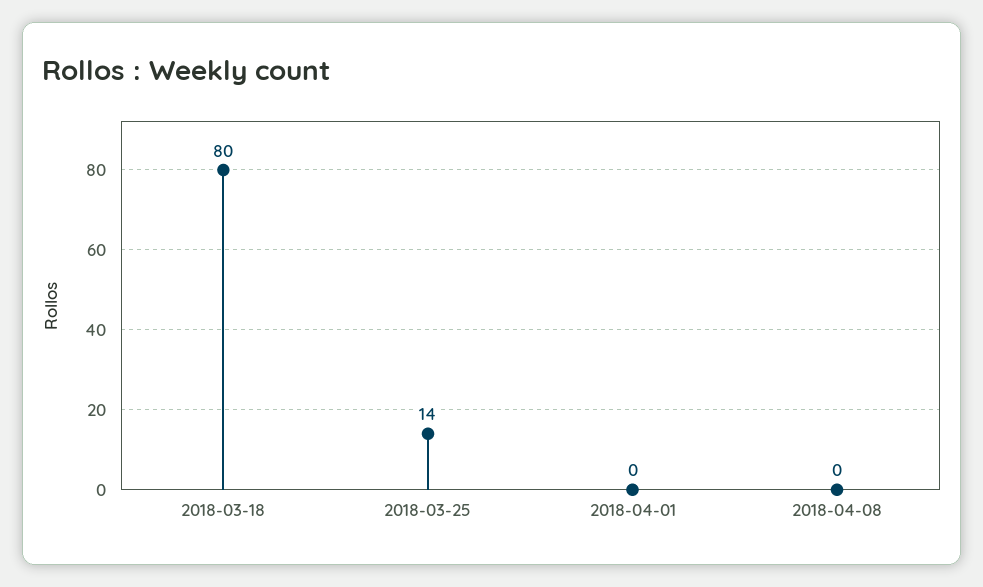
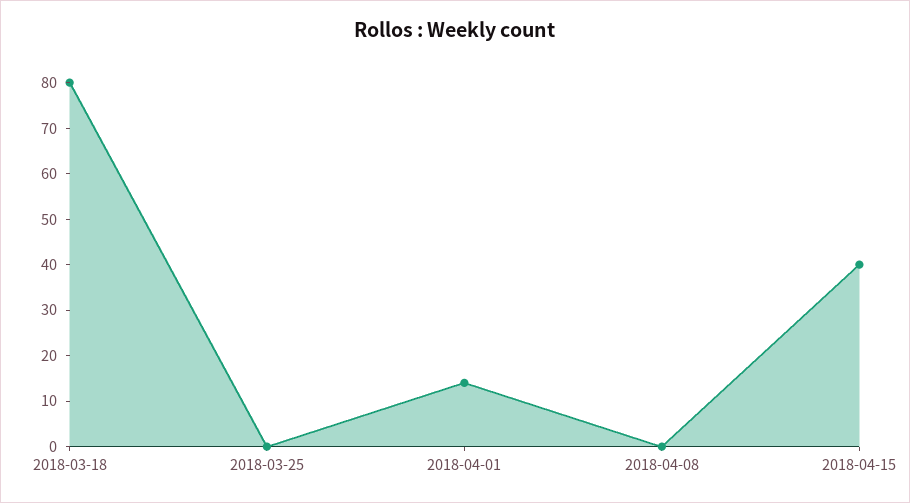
2018-03-25: 14 -> 0
2018-04-01: 0 -> 15
2018-04-15: none -> 40

